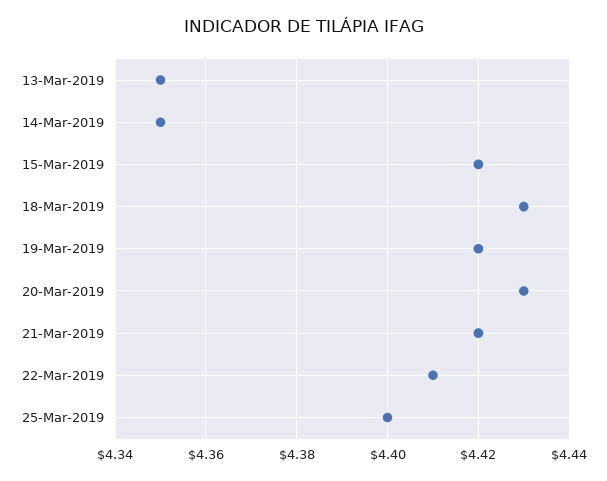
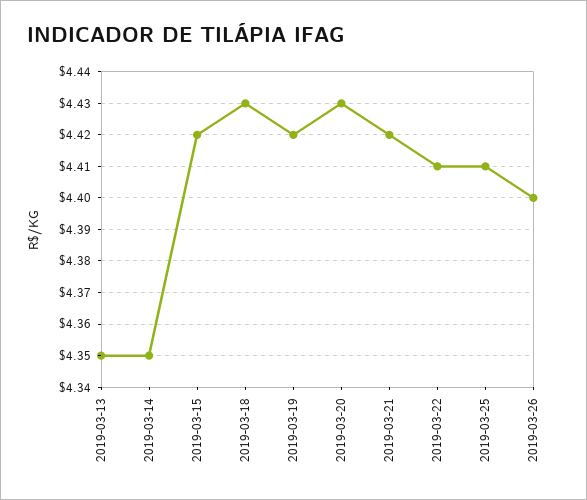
25-Mar-2019: 4.4 -> 4.41
2019-03-26: none -> 4.4

